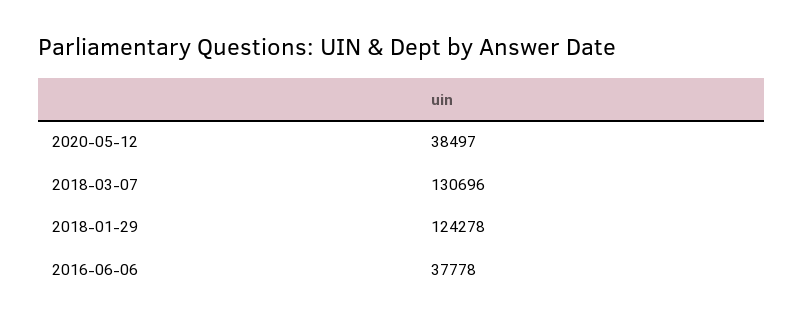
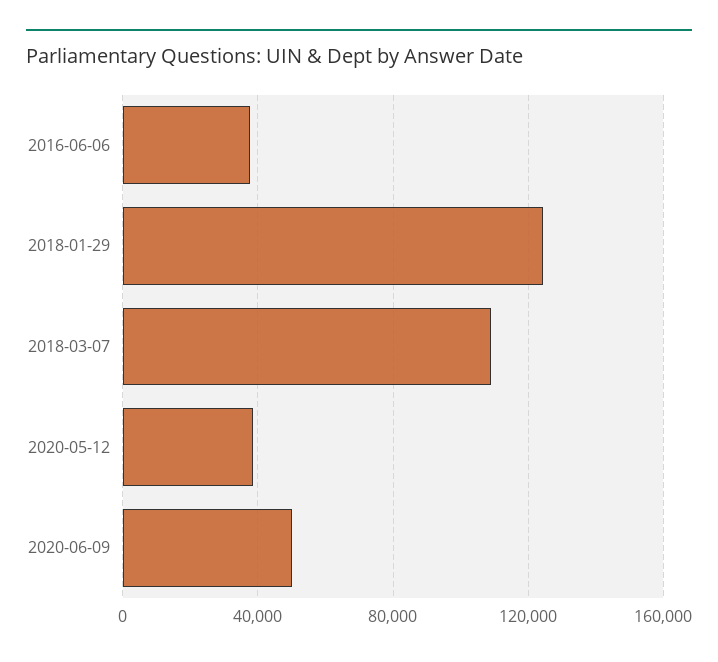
2018-03-07: 130696 -> 110000
2020-06-09: none -> 50000

